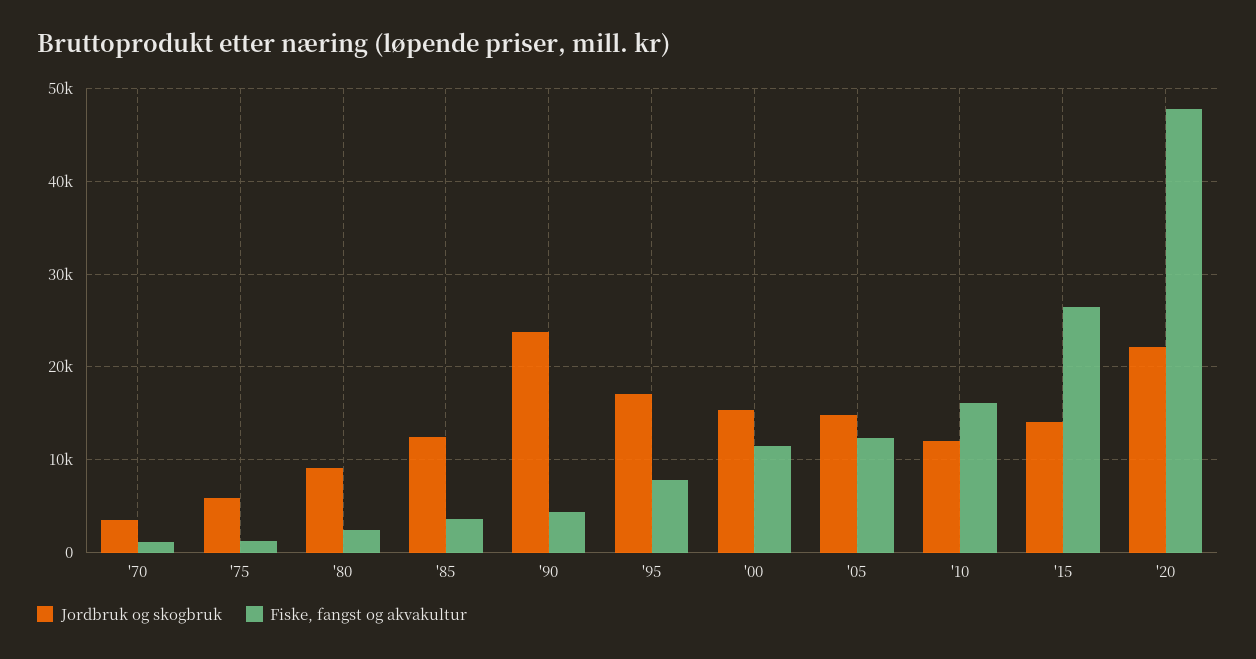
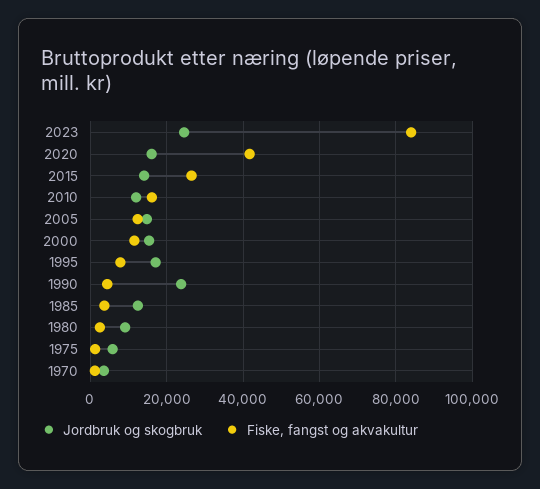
Jordbruk og skogbruk, '20: 22000 -> 16000
Fiske, fangst og akvakultur, '20: 48000 -> 42000
Jordbruk og skogbruk, 2023: none -> 24000
Fiske, fangst og akvakultur, 2023: none -> 84000

